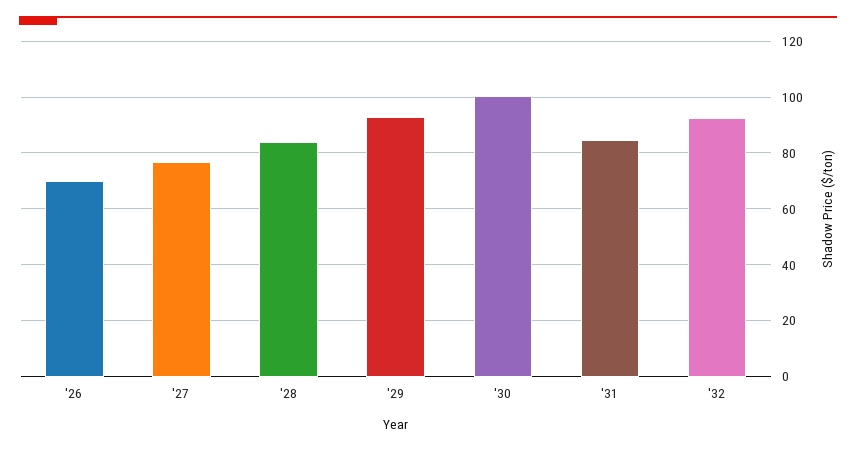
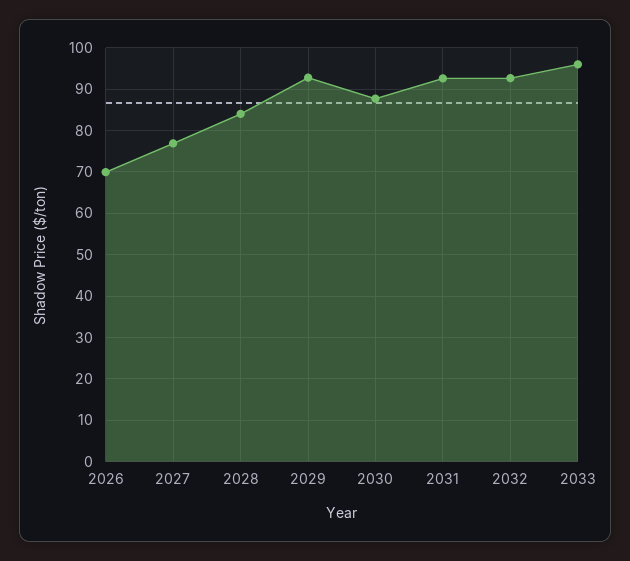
'30: 100 -> 88
'31: 85 -> 92
2033: none -> 96

